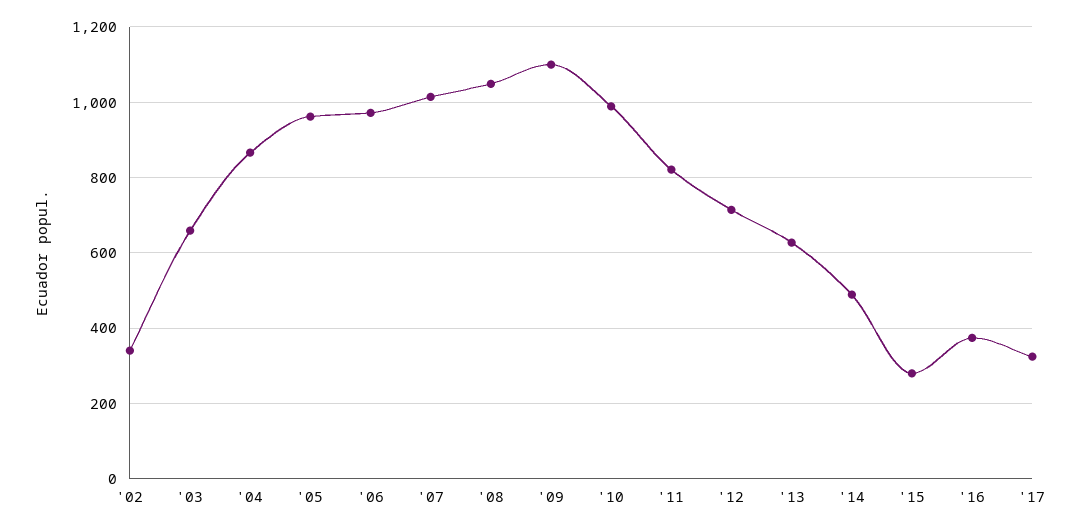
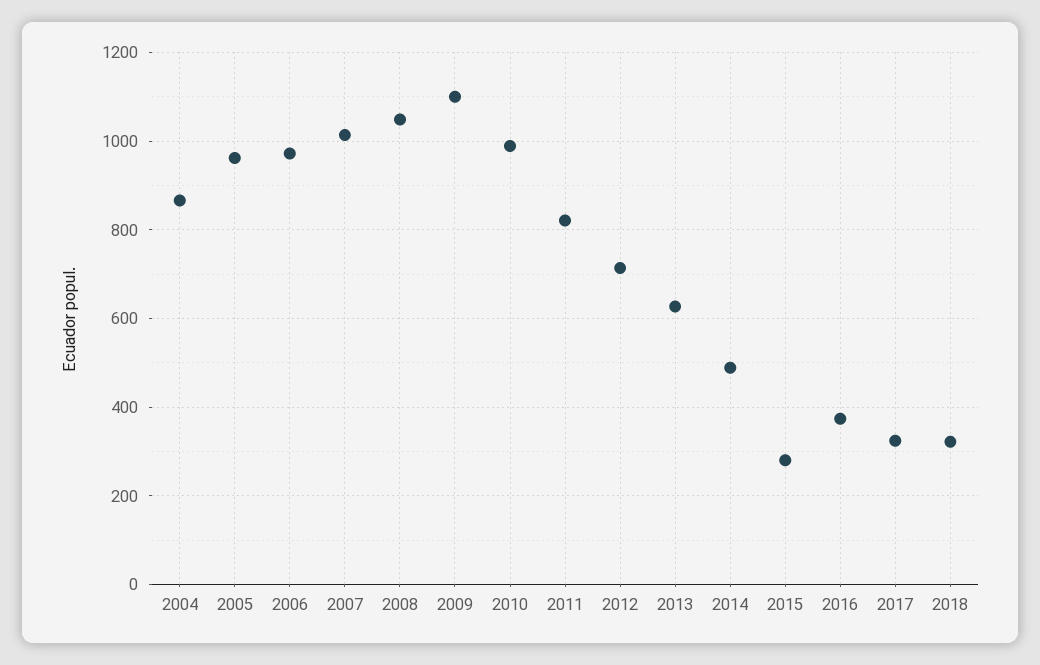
'02: 340 -> none
'03: 660 -> none
2018: none -> 320

